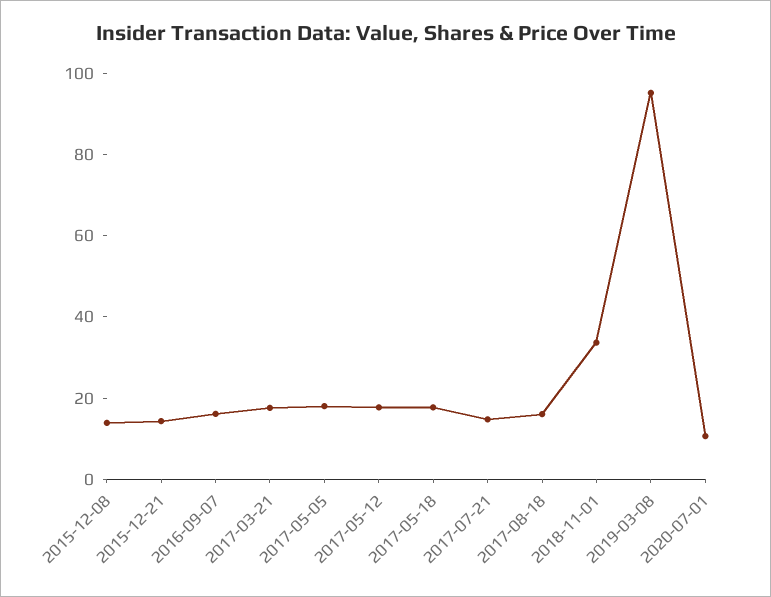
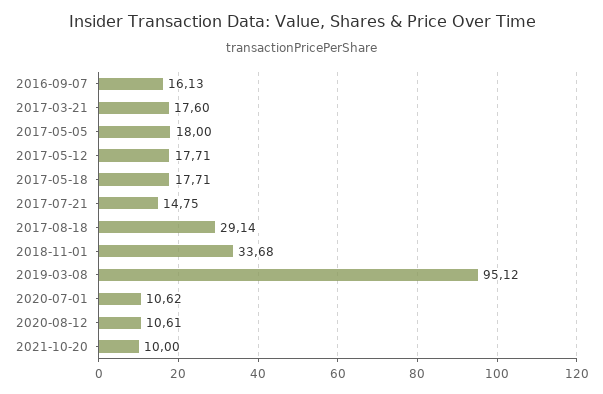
2015-12-08: 15 -> none
2015-12-21: 15 -> none
2017-08-18: 15 -> 29.14
2020-08-12: none -> 10.61
2021-10-20: none -> 10

